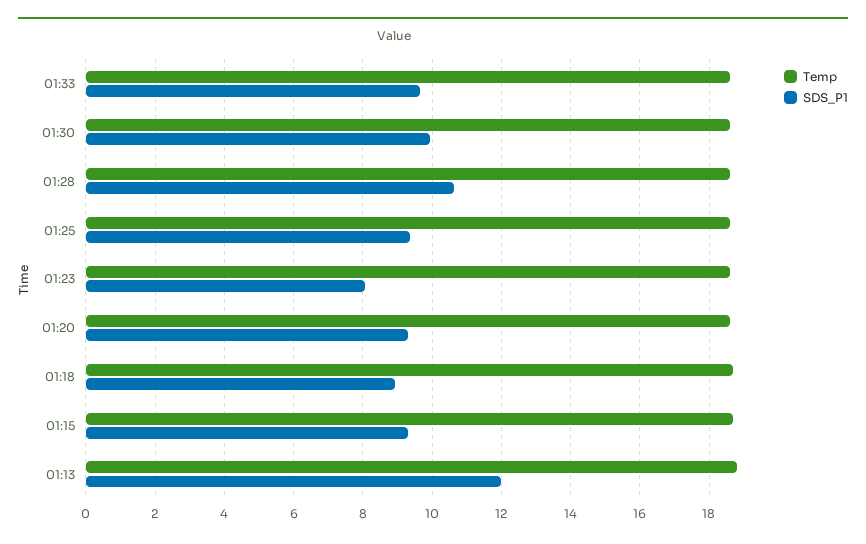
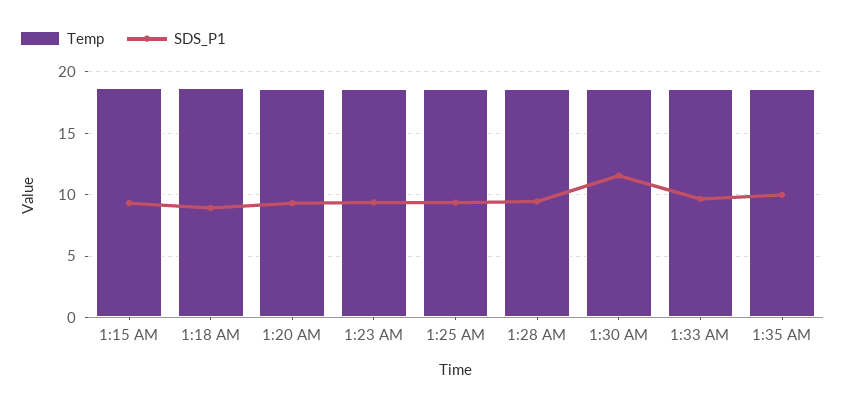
SDS_P1, 01:30: 10 -> 11.5
SDS_P1, 01:28: 10.6 -> 9.5
SDS_P1, 01:23: 8 -> 9.5
Temp, 01:13: 18.8 -> none
SDS_P1, 01:13: 12 -> none
Temp, 1:35 AM: none -> 18.5
SDS_P1, 1:35 AM: none -> 10

